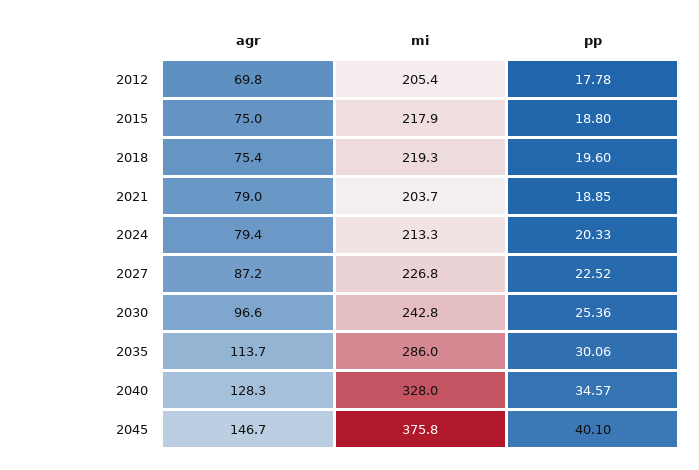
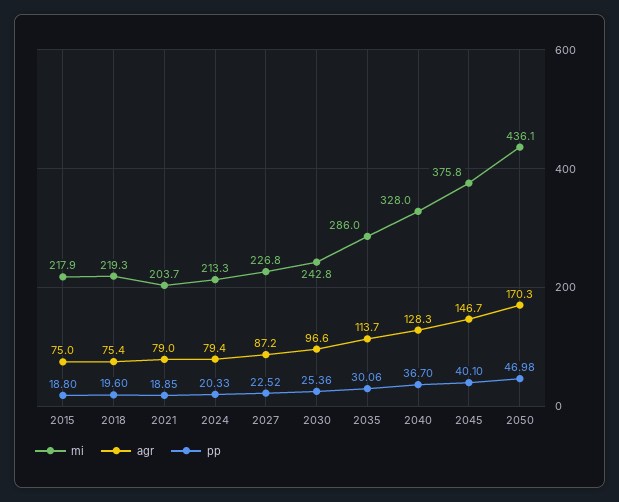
agr, 2012: 69.8 -> none
mi, 2012: 205.4 -> none
pp, 2012: 17.78 -> none
pp, 2040: 34.57 -> 36.7
mi, 2050: none -> 436.1
agr, 2050: none -> 170.3
pp, 2050: none -> 46.98

